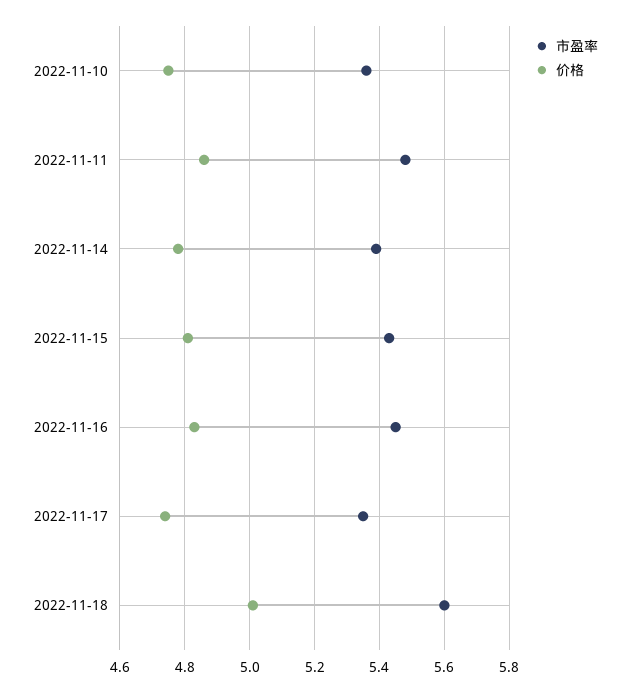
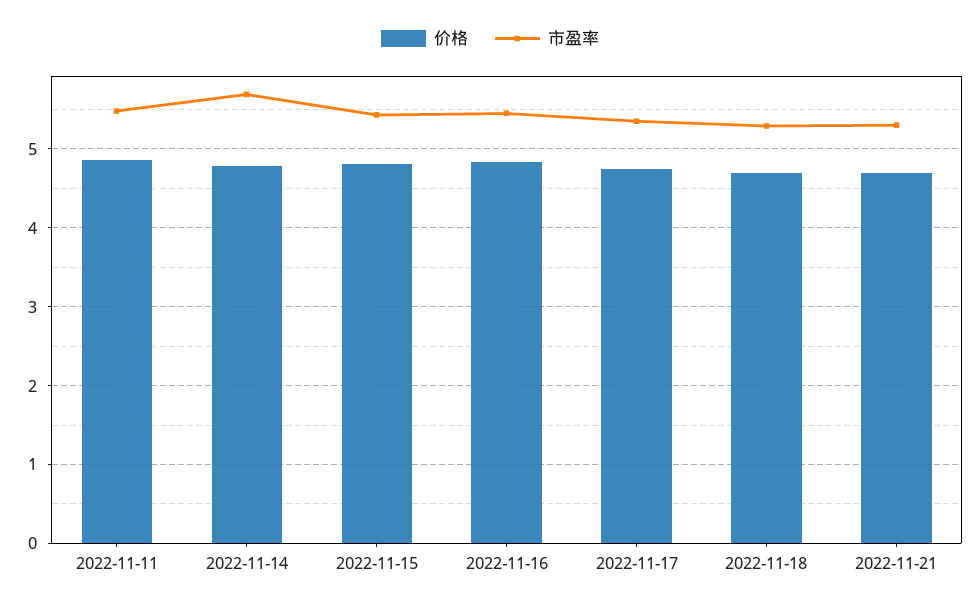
市盈率, 2022-11-10: 5.35 -> none
价格, 2022-11-10: 4.75 -> none
市盈率, 2022-11-14: 5.4 -> 5.7
市盈率, 2022-11-18: 5.6 -> 5.3
价格, 2022-11-18: 5 -> 4.7
价格, 2022-11-21: none -> 4.7
市盈率, 2022-11-21: none -> 5.3

